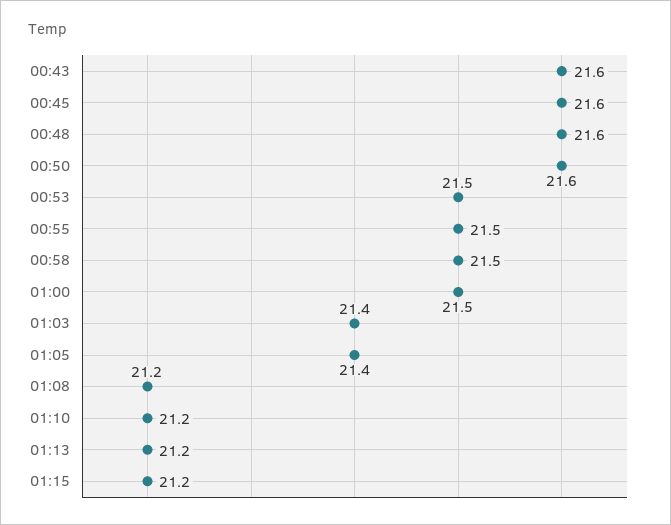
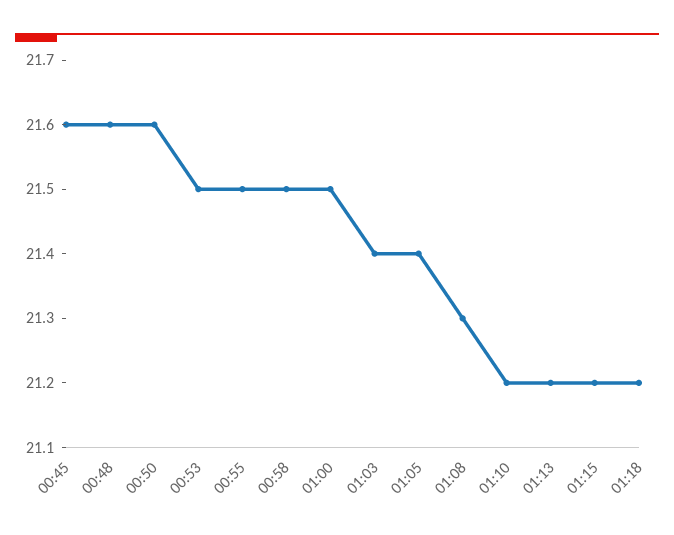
00:43: 21.6 -> none
01:08: 21.2 -> 21.3
01:18: none -> 21.2

